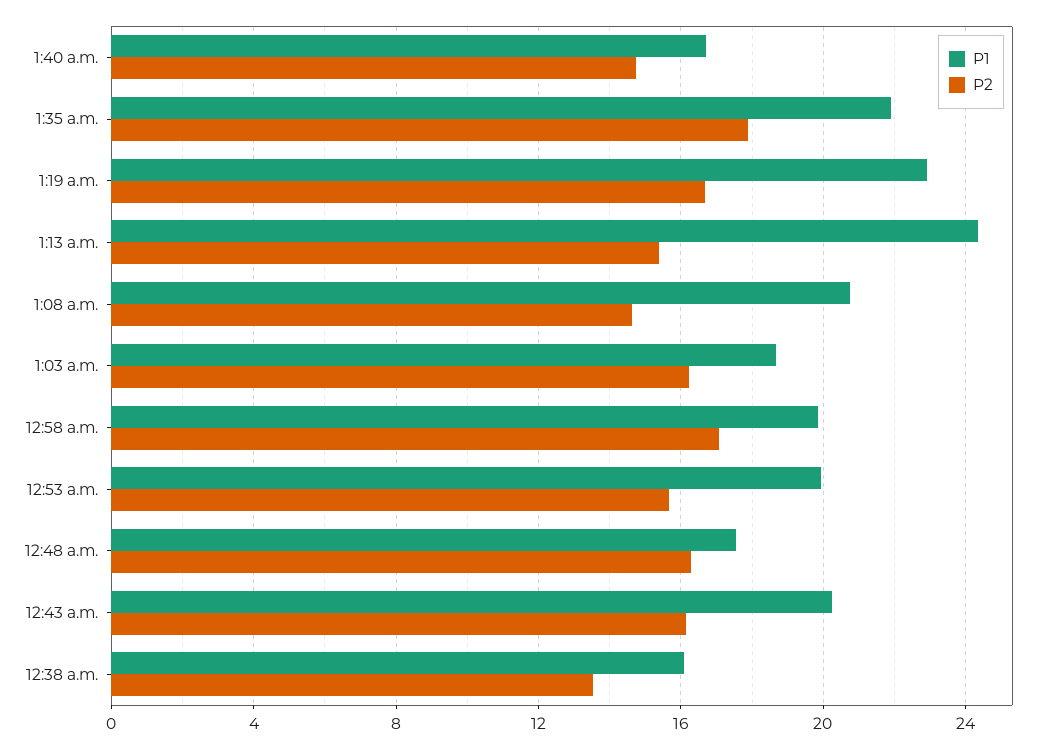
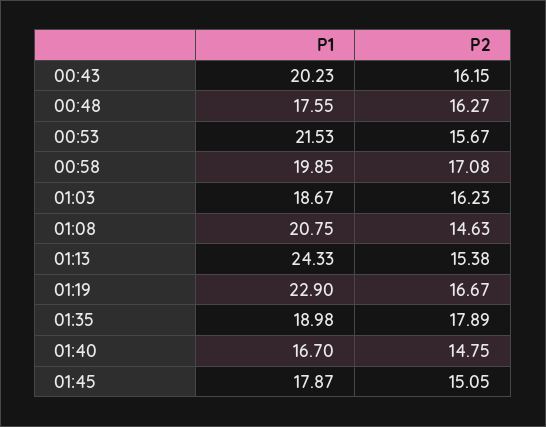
P1, 1:35 a.m.: 22 -> 18.98
P1, 12:53 a.m.: 20 -> 21.53
P1, 12:38 a.m.: 16 -> none
P2, 12:38 a.m.: 13.5 -> none
P1, 01:45: none -> 17.87
P2, 01:45: none -> 15.05

